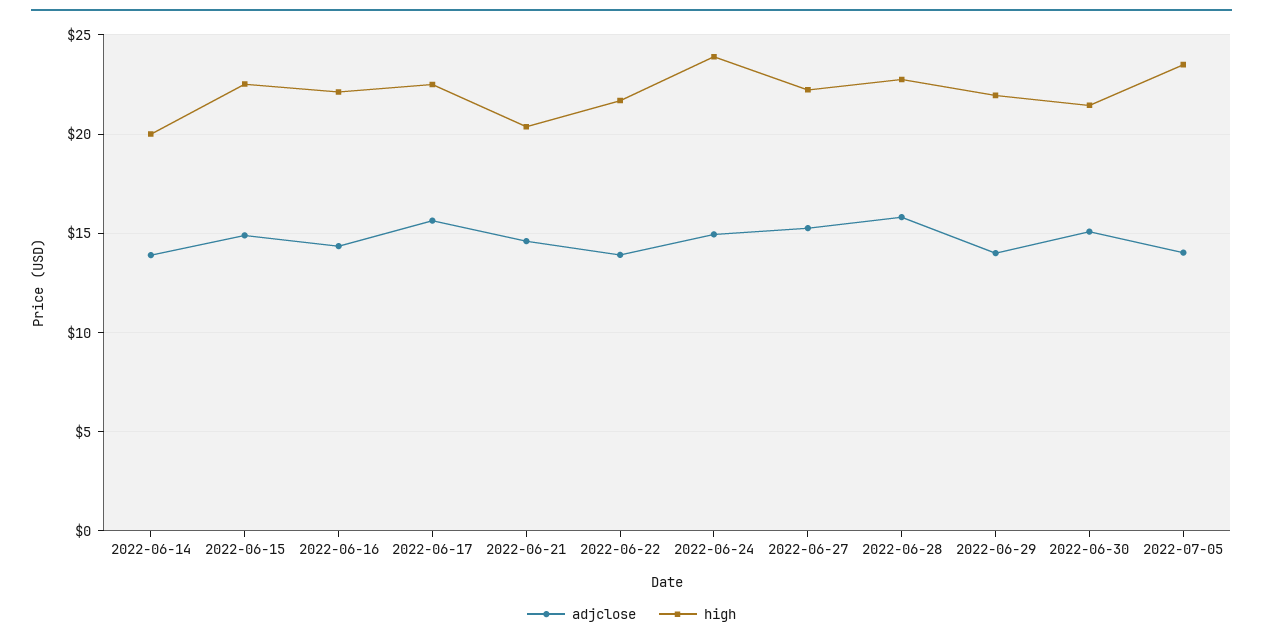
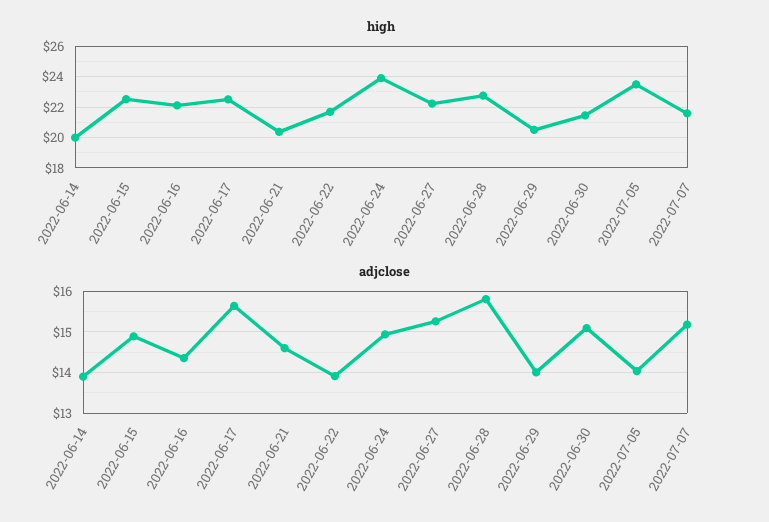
high, 2022-06-29: 22 -> 20.5
high, 2022-07-07: none -> 21.5
adjclose, 2022-07-07: none -> 15.2

